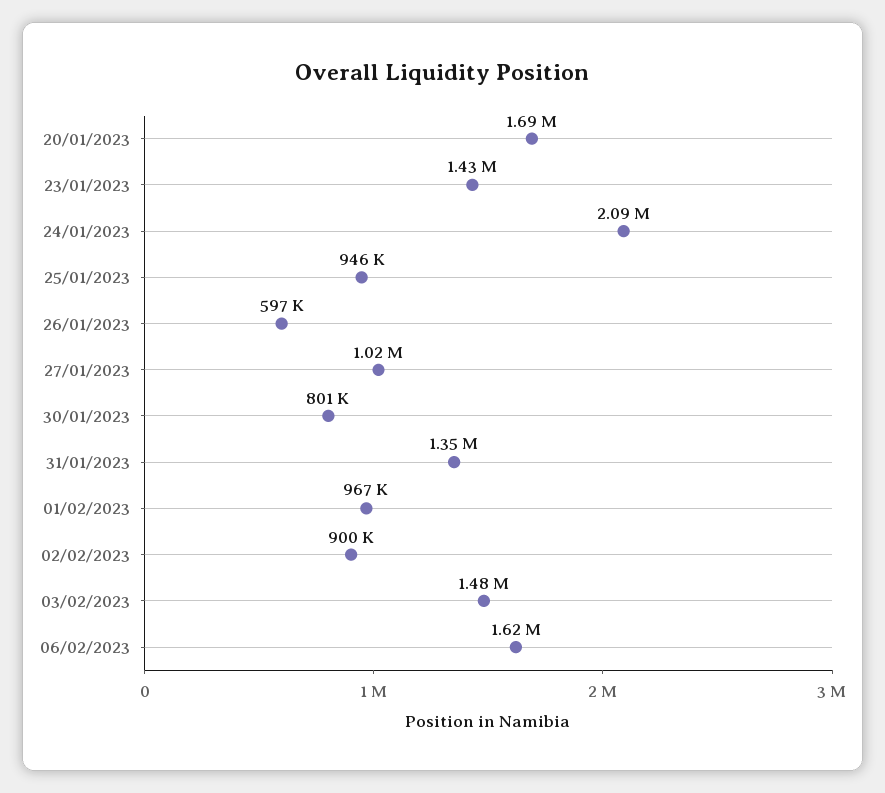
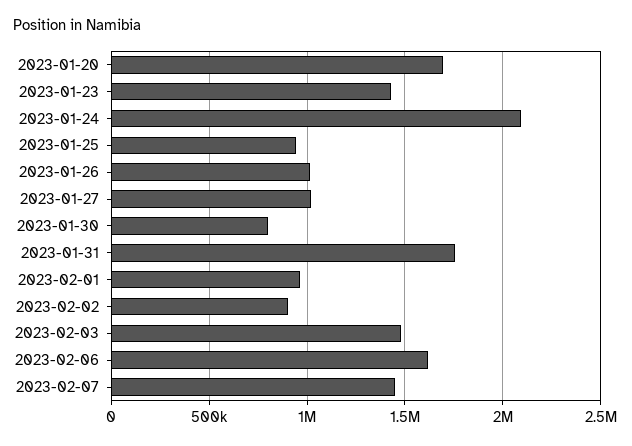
26/01/2023: 597000 -> 1000000
31/01/2023: 1350000 -> 1750000
2023-02-07: none -> 1450000

